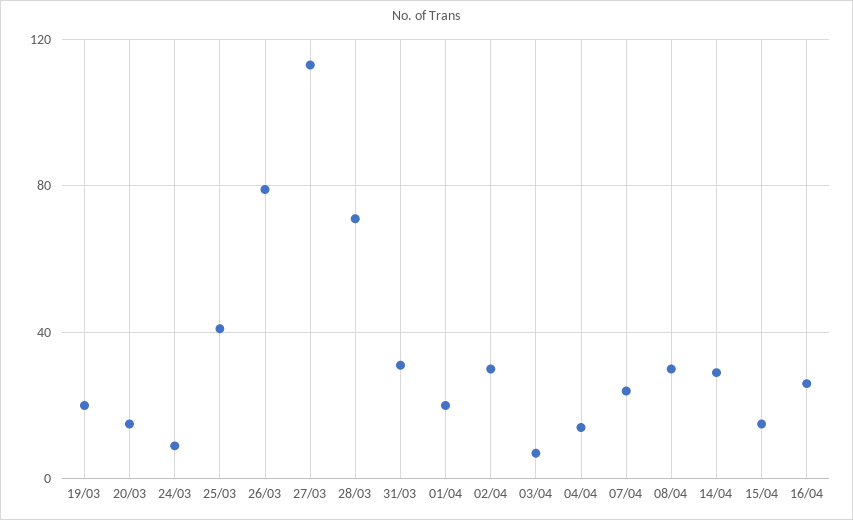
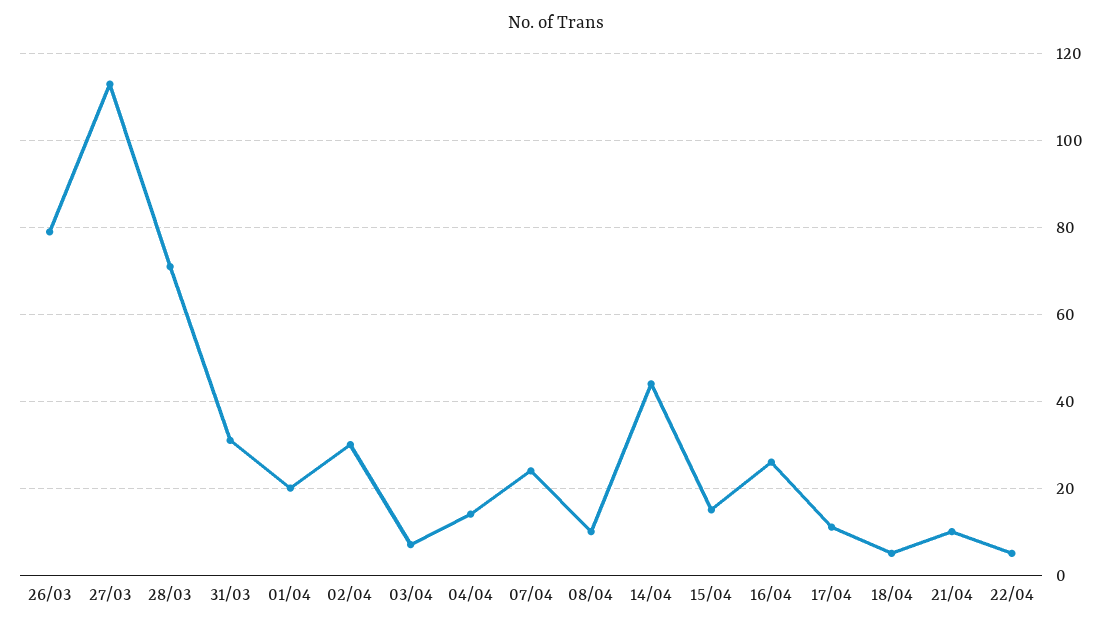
19/03: 20 -> none
20/03: 15 -> none
24/03: 10 -> none
25/03: 40 -> none
08/04: 30 -> 10
14/04: 30 -> 45
17/04: none -> 10
18/04: none -> 5
21/04: none -> 10
22/04: none -> 5

